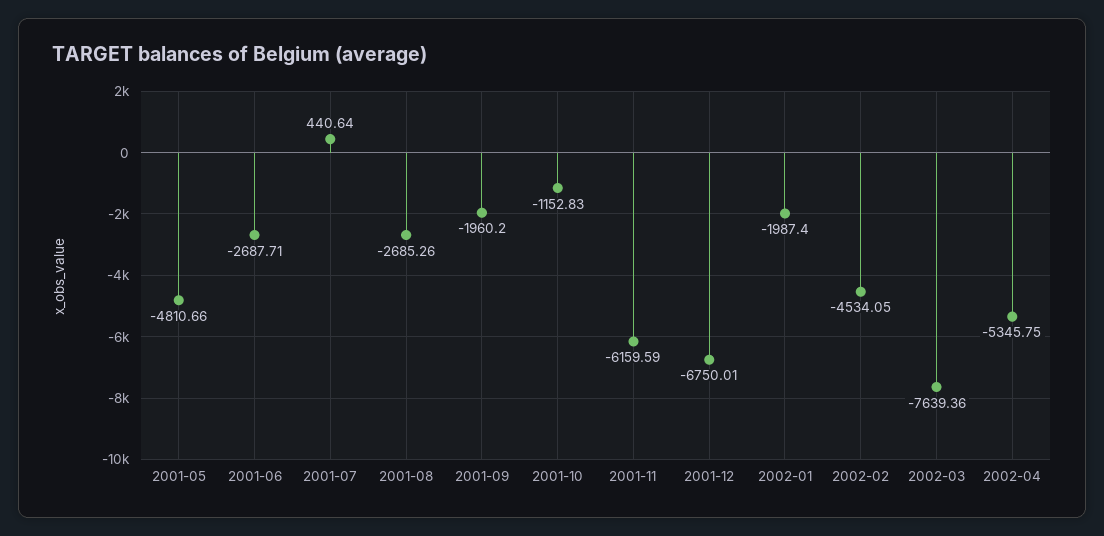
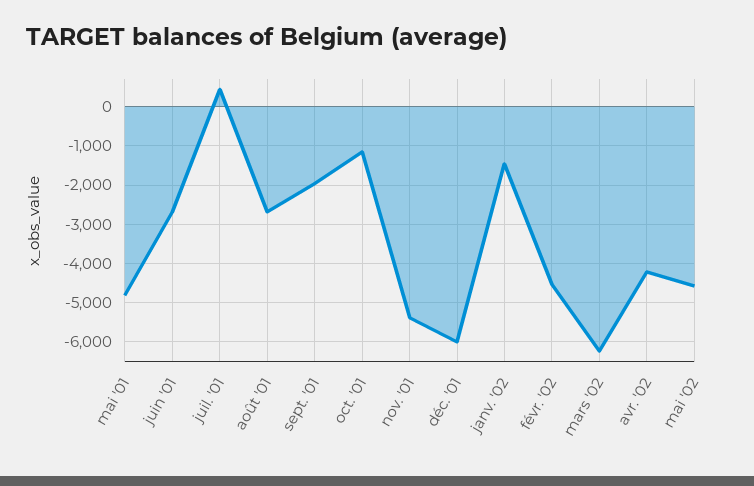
2001-11: -6159.59 -> -5400
2001-12: -6750.01 -> -6000
2002-01: -1987.4 -> -1400
2002-03: -7639.36 -> -6200
2002-04: -5345.75 -> -4200
mai '02: none -> -4600

